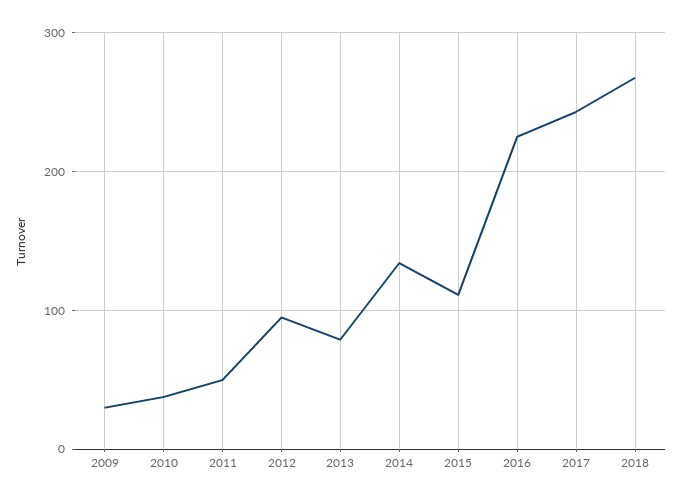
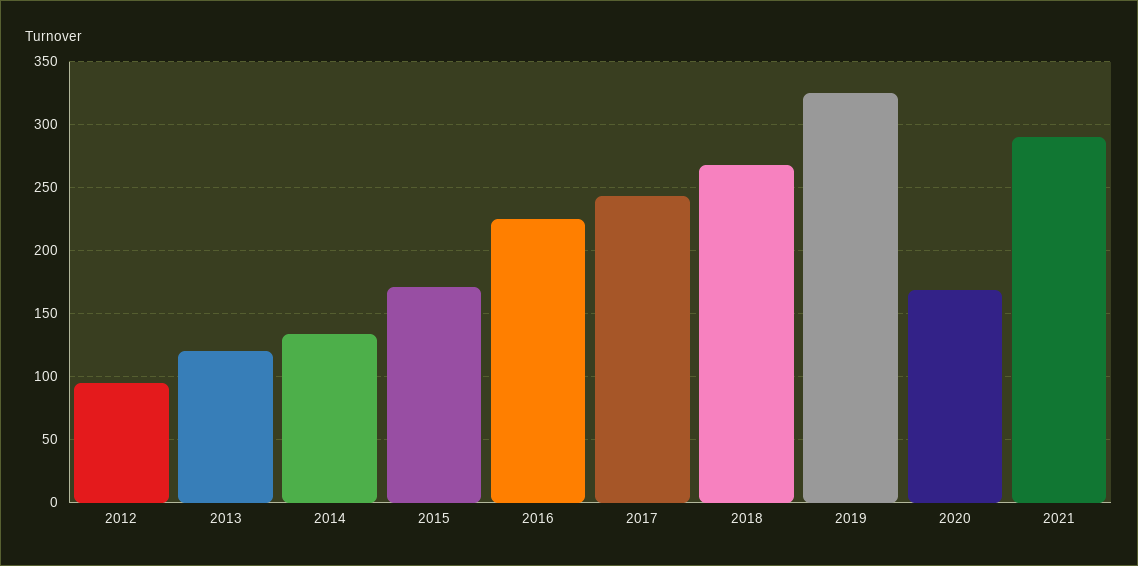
2009: 30 -> none
2010: 40 -> none
2011: 50 -> none
2013: 80 -> 120
2015: 110 -> 170
2019: none -> 325
2020: none -> 170
2021: none -> 290

